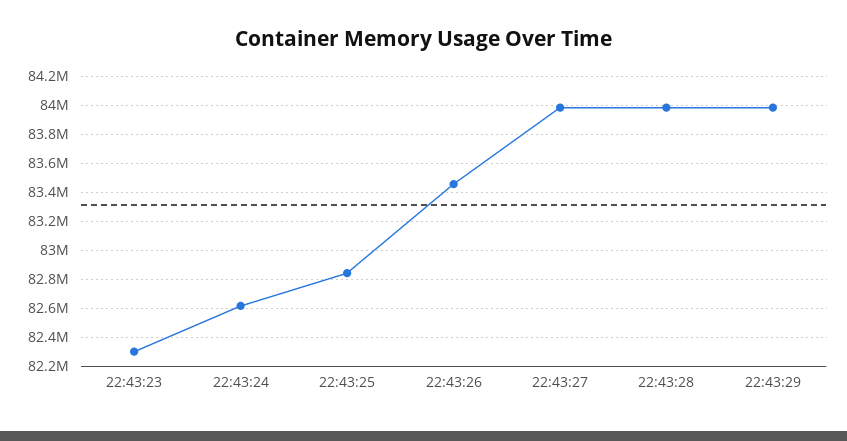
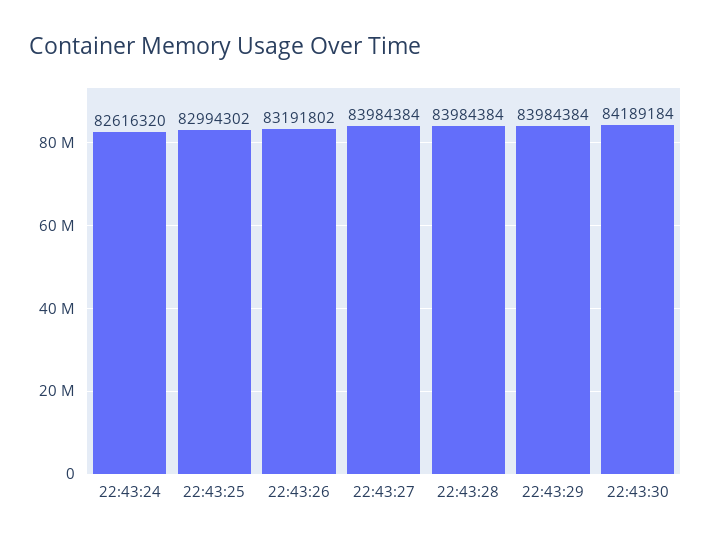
22:43:23: 82300000 -> none
22:43:25: 82850000 -> 82994302
22:43:26: 83450000 -> 83191802
22:43:30: none -> 84189184

